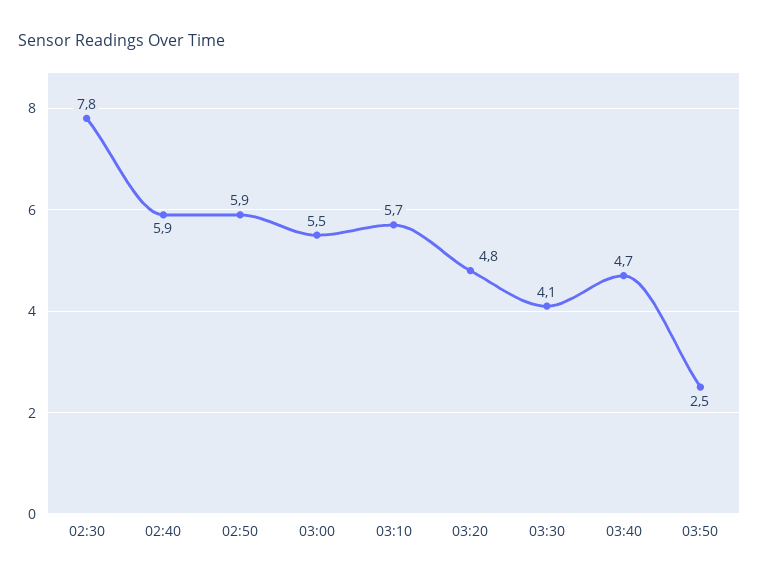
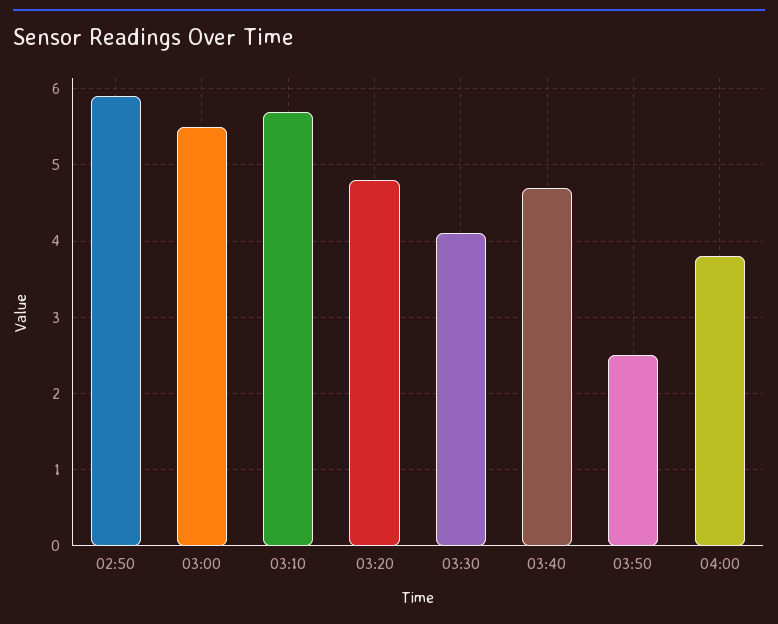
02:30: 7.8 -> none
02:40: 5.9 -> none
04:00: none -> 3.8

